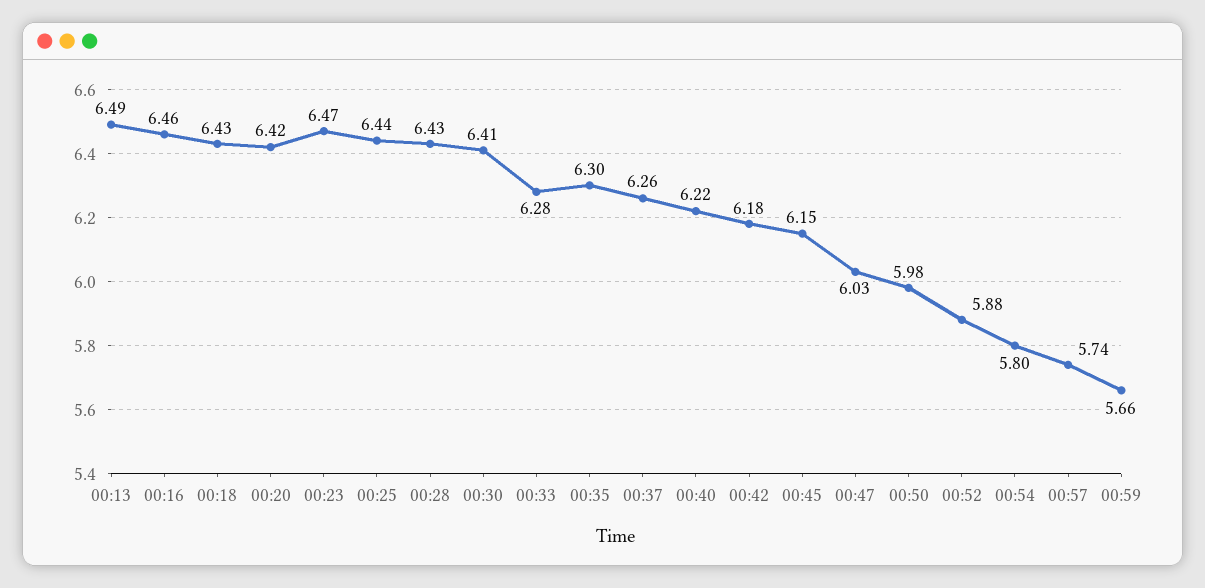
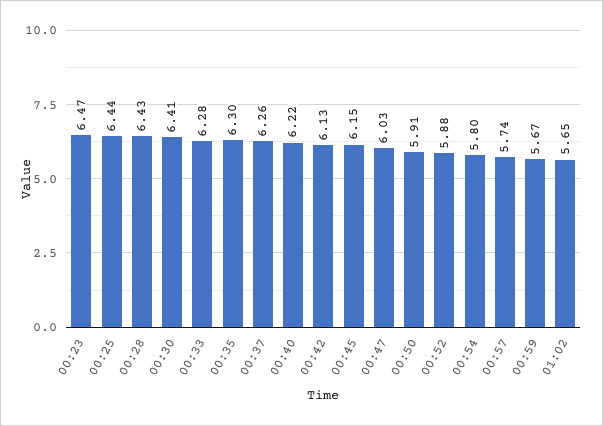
00:13: 6.49 -> none
00:16: 6.46 -> none
00:18: 6.43 -> none
00:20: 6.42 -> none
00:42: 6.18 -> 6.13
00:50: 5.98 -> 5.91
00:59: 5.66 -> 5.67
01:02: none -> 5.65

